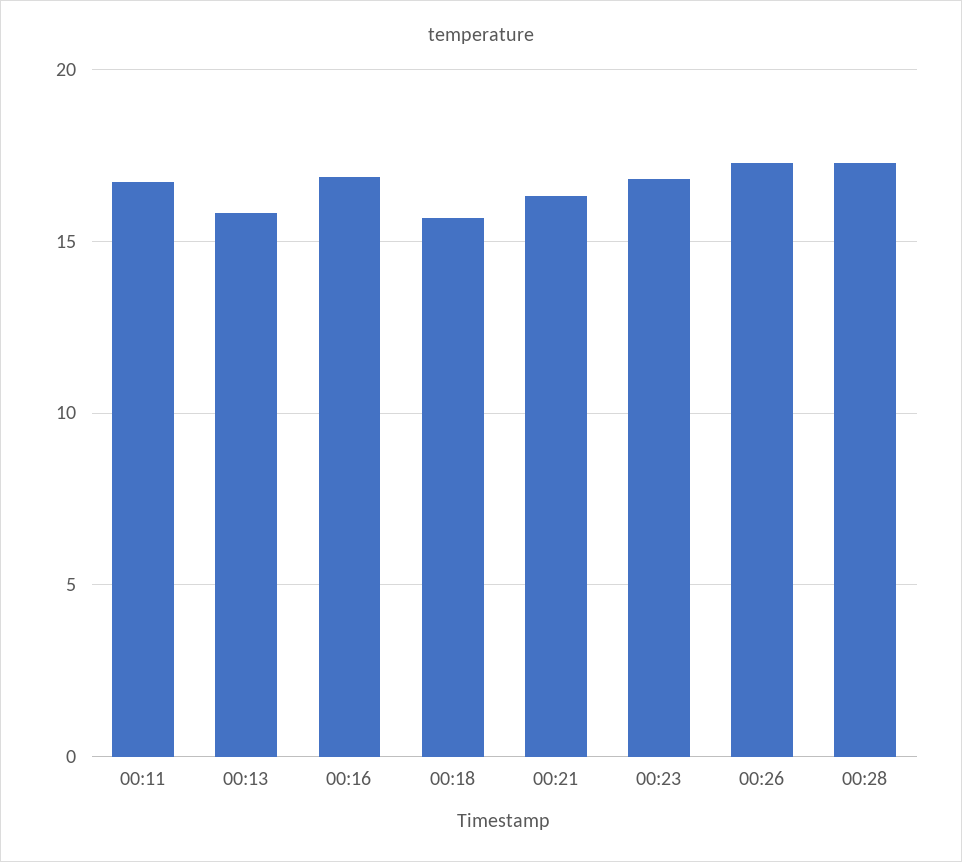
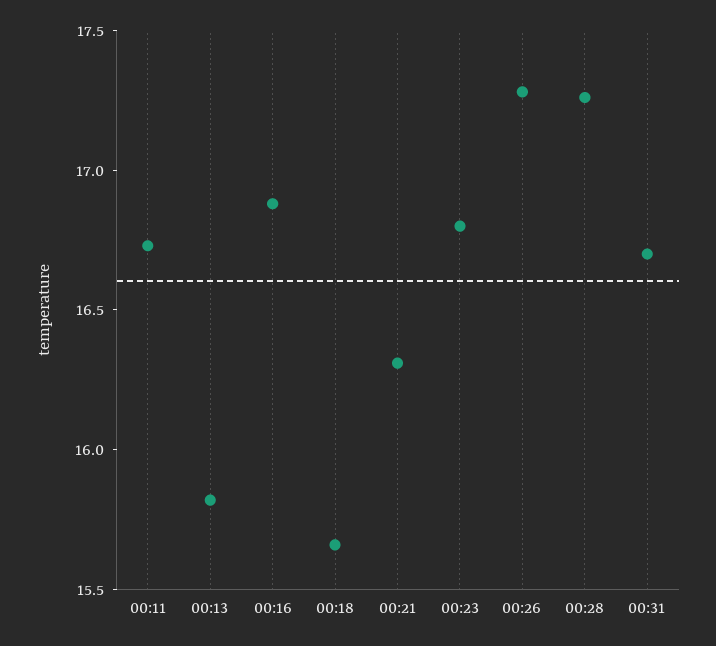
00:31: none -> 16.7

